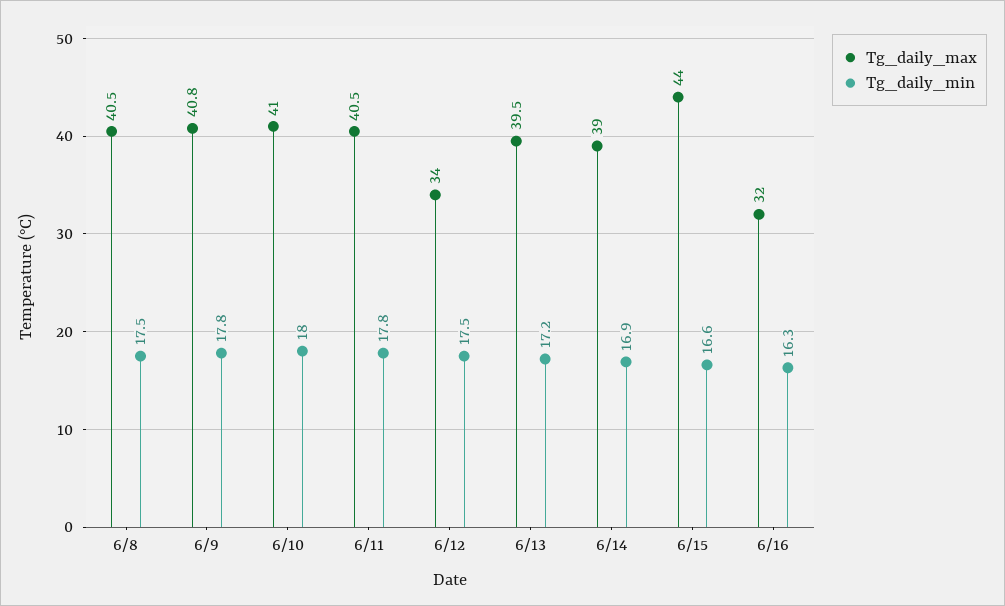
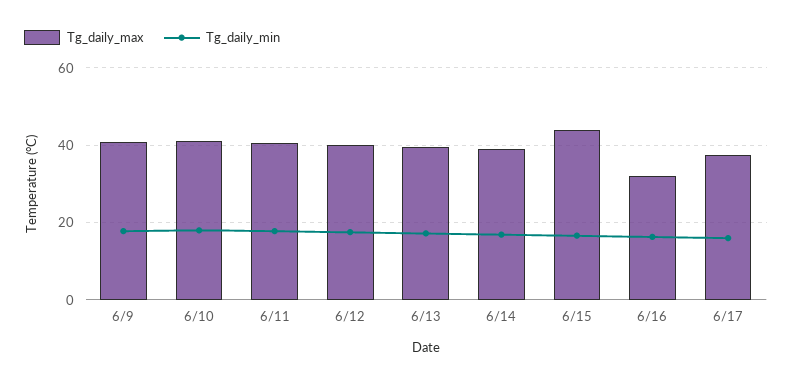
Tg_daily_max, 6/8: 40.5 -> none
Tg_daily_min, 6/8: 17.5 -> none
Tg_daily_max, 6/12: 34 -> 40
Tg_daily_max, 6/17: none -> 38
Tg_daily_min, 6/17: none -> 16

